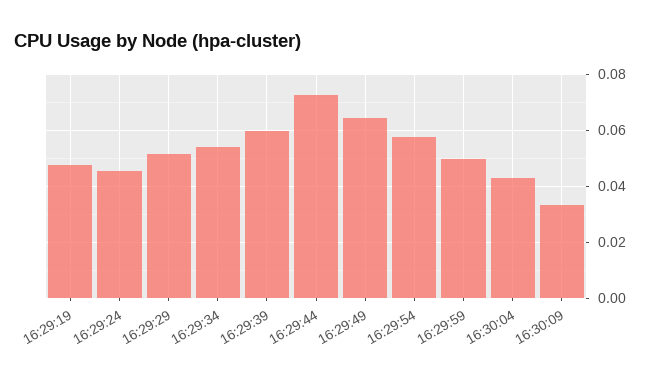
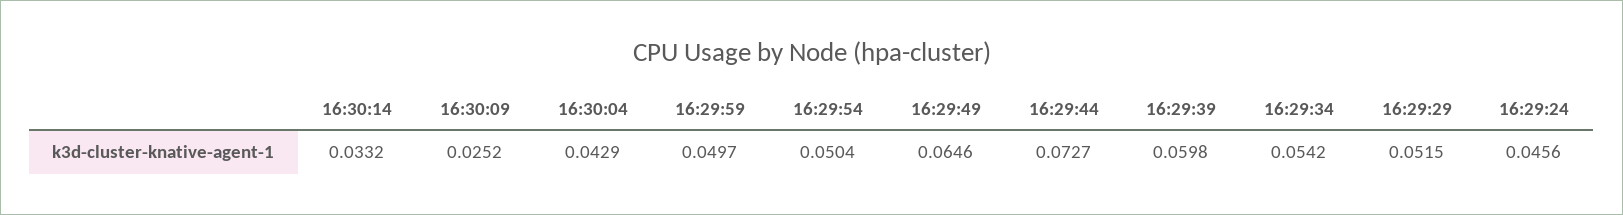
16:29:19: 0.0475 -> none
16:29:54: 0.0575 -> 0.0504
16:30:09: 0.0325 -> 0.0252
16:30:14: none -> 0.0332

